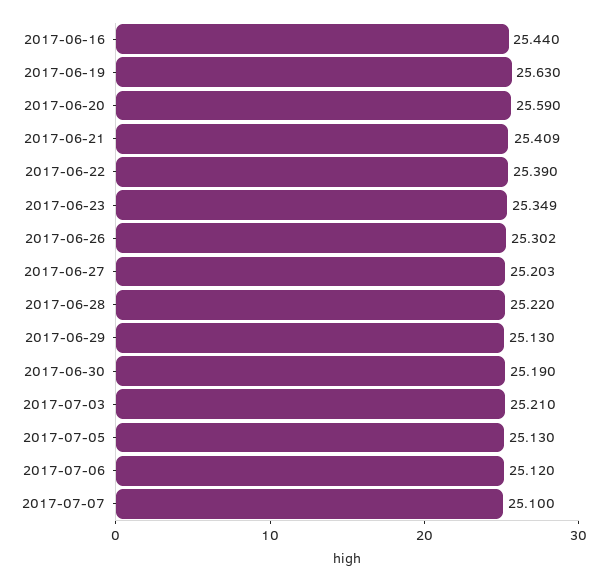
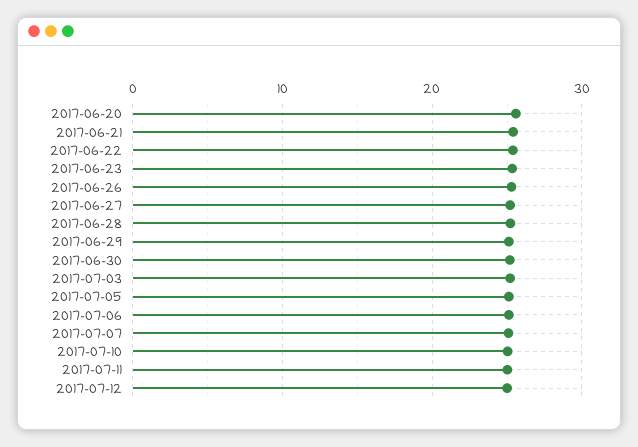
2017-06-16: 25.44 -> none
2017-06-19: 25.63 -> none
2017-07-10: none -> 25
2017-07-11: none -> 25
2017-07-12: none -> 25

